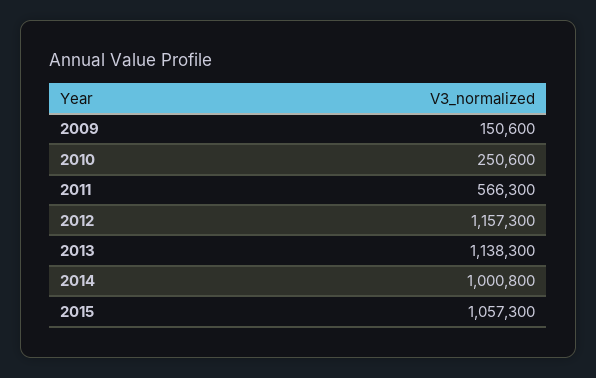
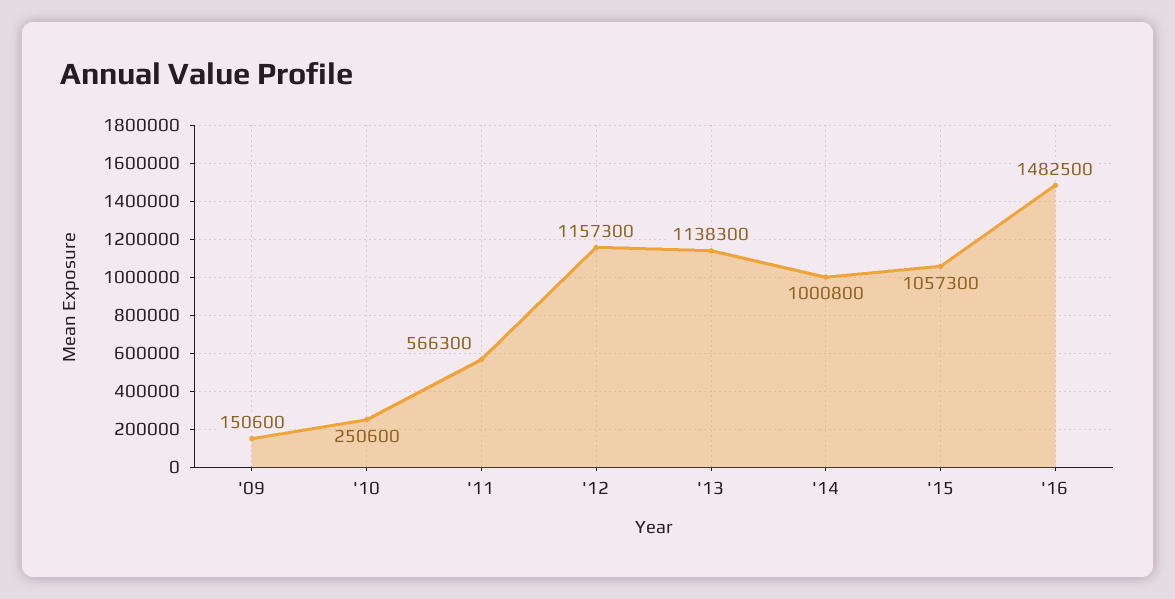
'16: none -> 1482500

